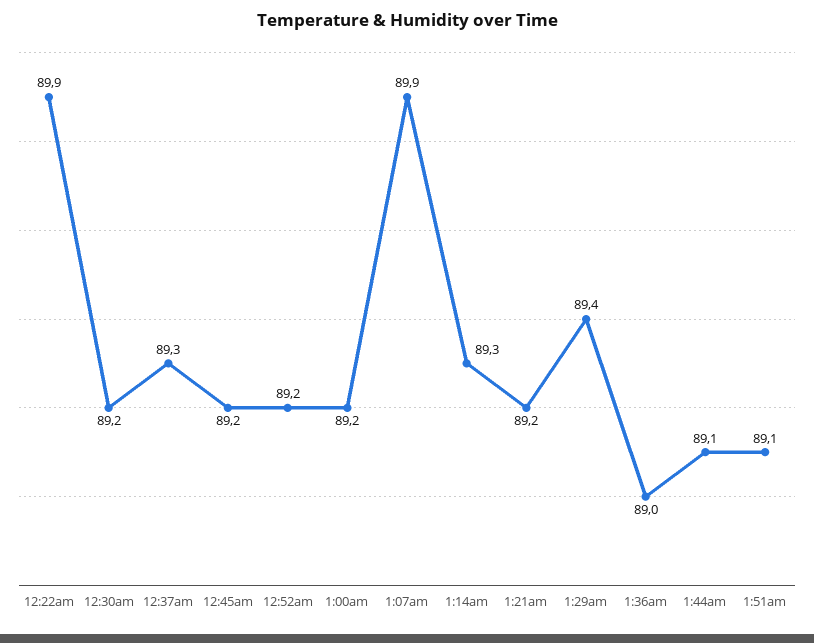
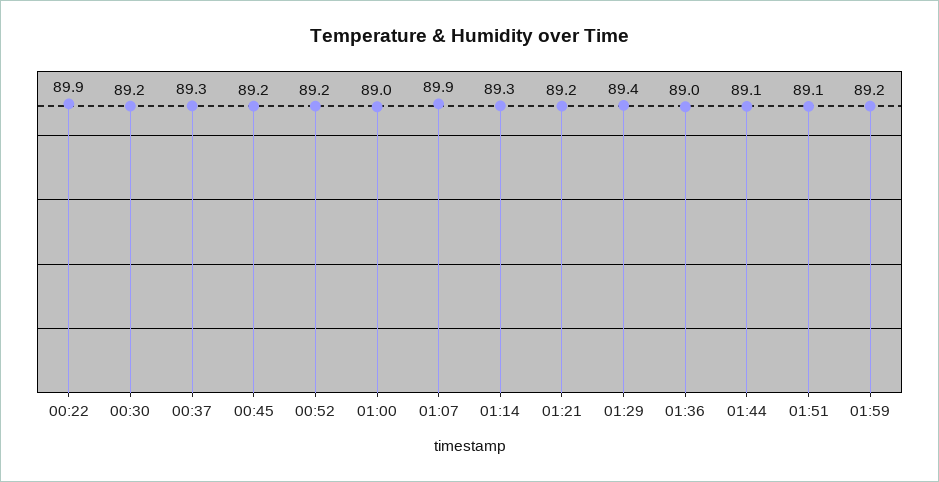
1:00am: 89.2 -> 89
01:59: none -> 89.2

